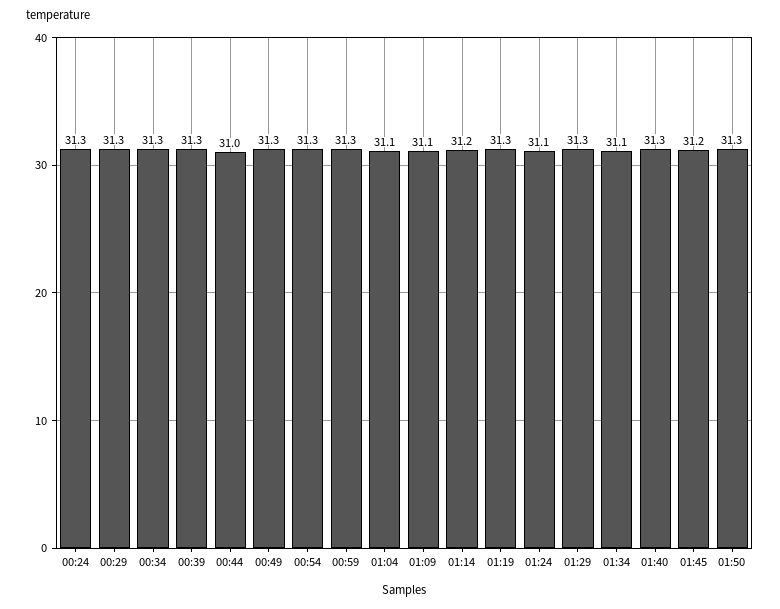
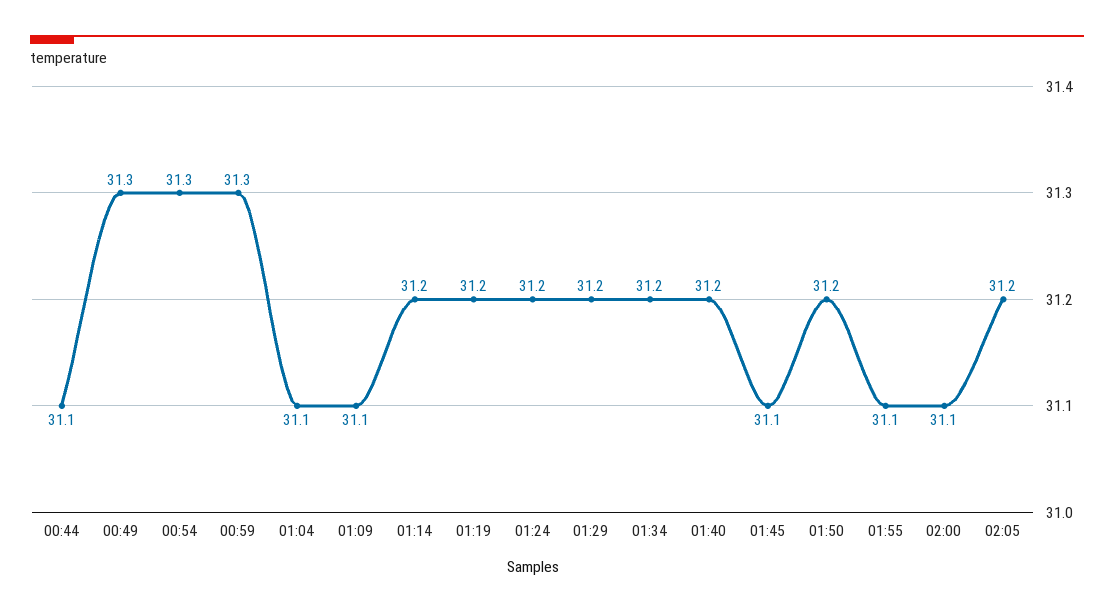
00:24: 31.3 -> none
00:29: 31.3 -> none
00:34: 31.3 -> none
00:39: 31.3 -> none
00:44: 31 -> 31.1
01:19: 31.3 -> 31.2
01:24: 31.1 -> 31.2
01:29: 31.3 -> 31.2
01:34: 31.1 -> 31.2
01:40: 31.3 -> 31.2
01:45: 31.2 -> 31.1
01:50: 31.3 -> 31.2
01:55: none -> 31.1
02:00: none -> 31.1
02:05: none -> 31.2

